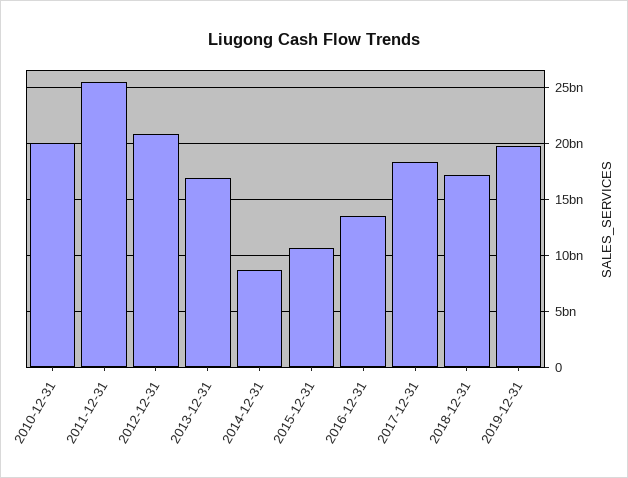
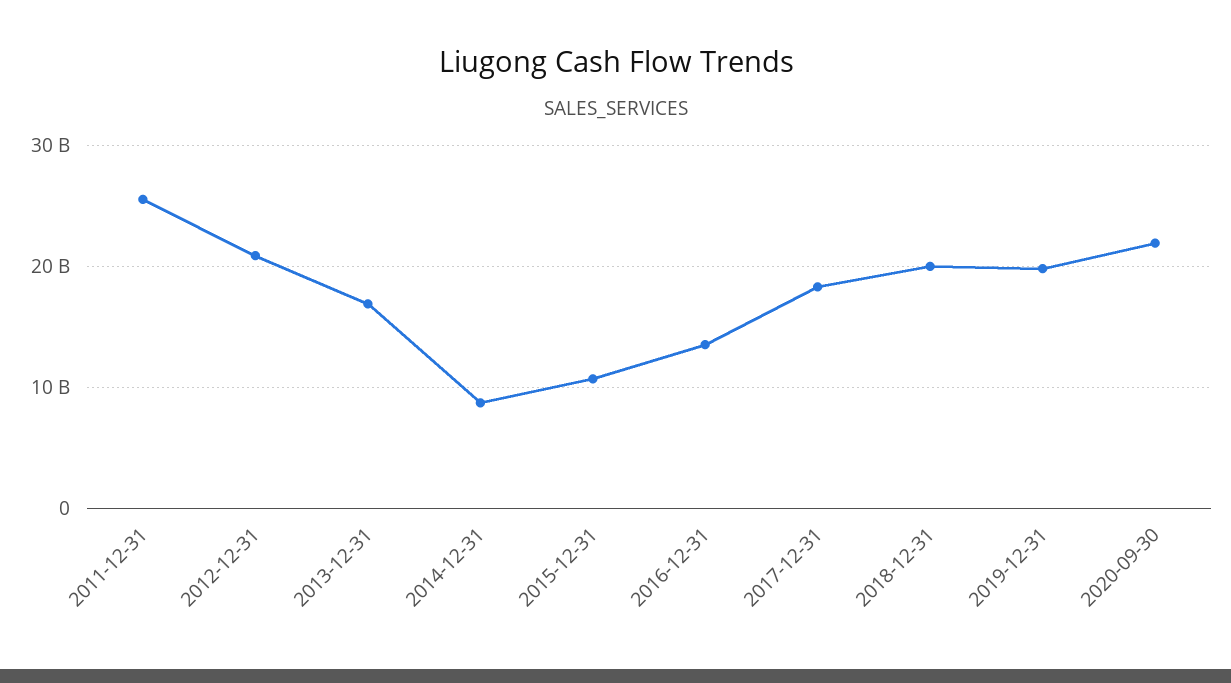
2010-12-31: 20000000000 -> none
2018-12-31: 17000000000 -> 20000000000
2020-09-30: none -> 22000000000

